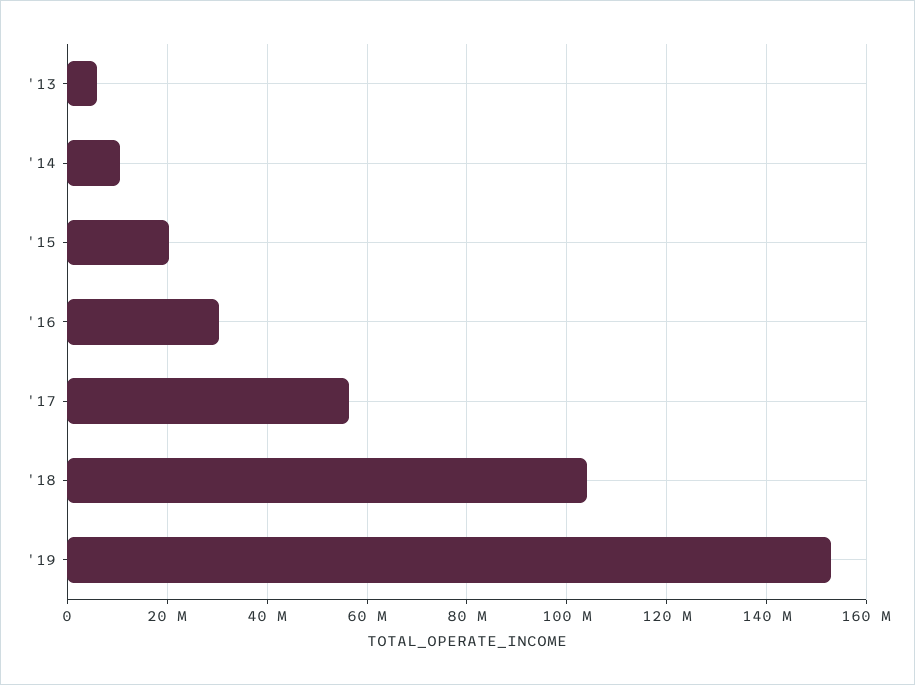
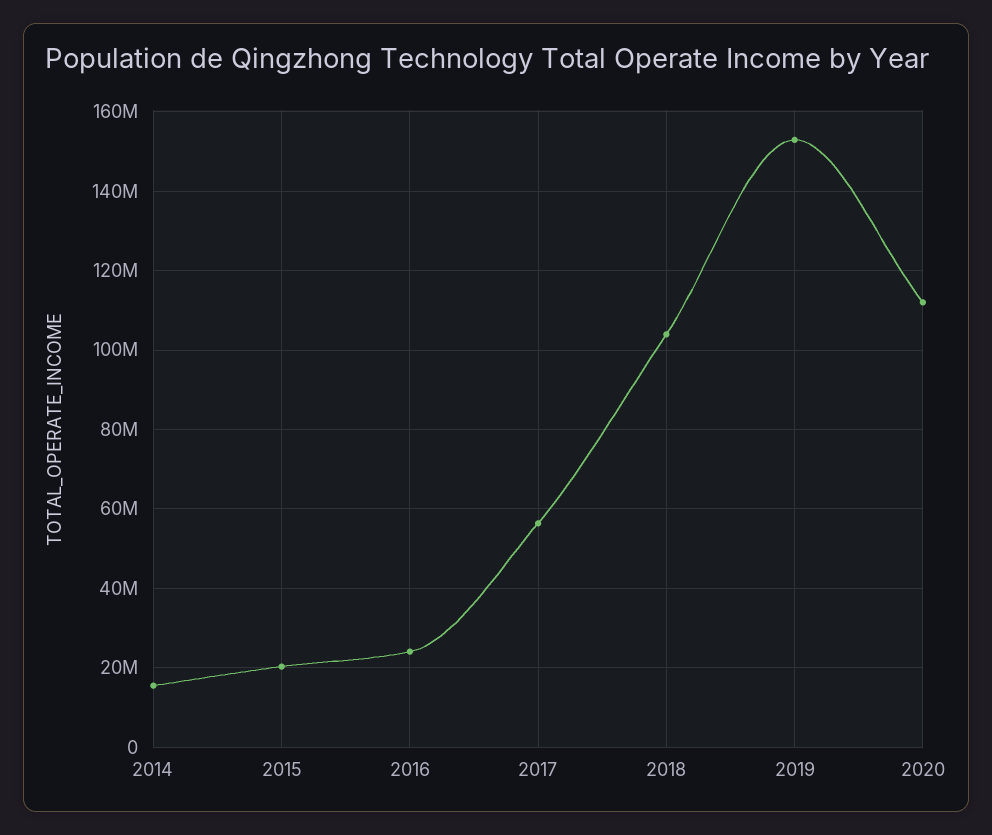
'13: 6000000 -> none
'14: 10000000 -> 16000000
'16: 30000000 -> 24000000
2020: none -> 112000000

